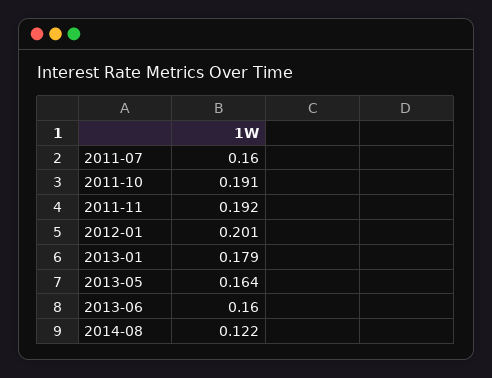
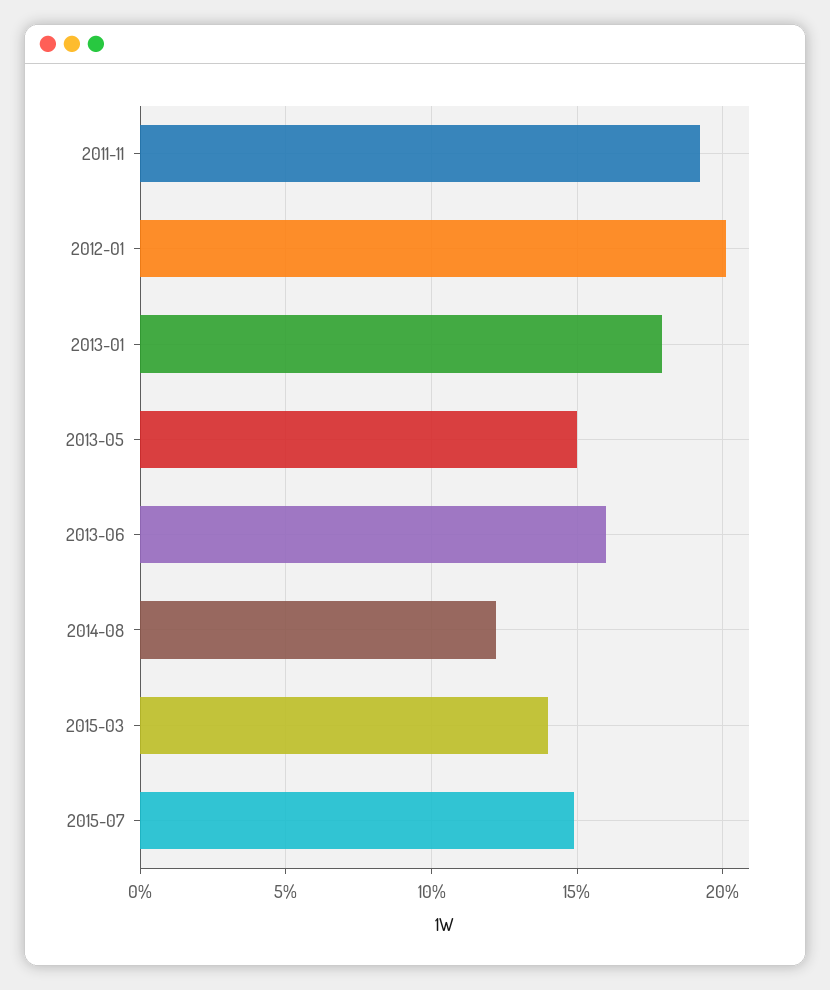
2011-07: 0.16 -> none
2011-10: 0.191 -> none
2013-05: 0.164 -> 0.15
2015-03: none -> 0.14
2015-07: none -> 0.15

